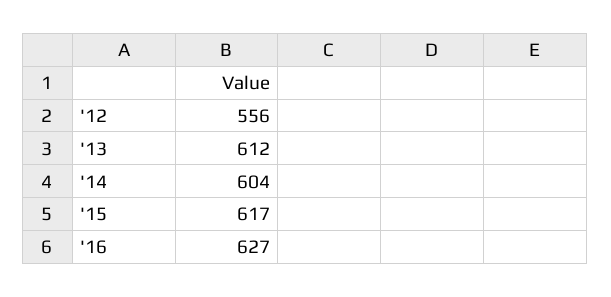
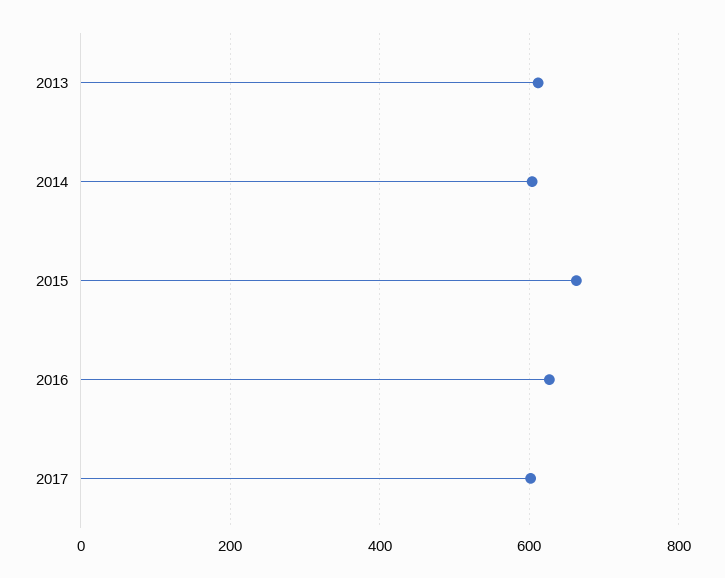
'12: 556 -> none
'15: 617 -> 660
2017: none -> 600

